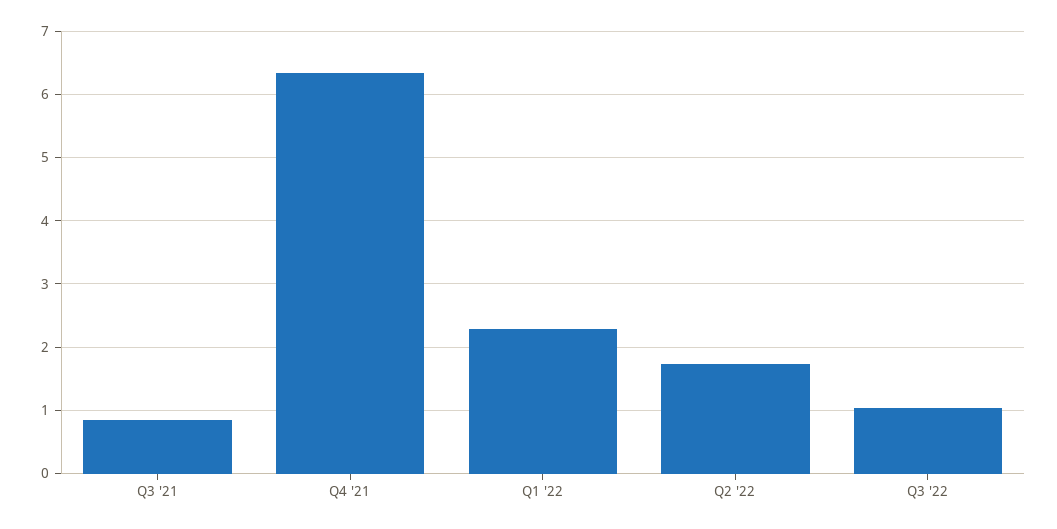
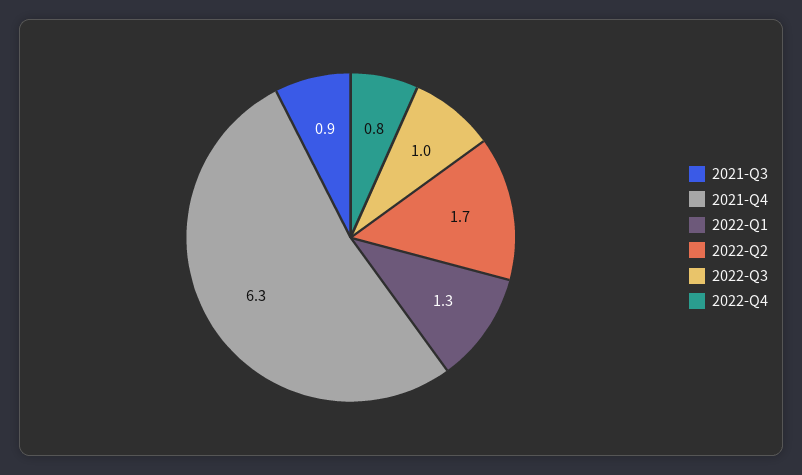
Q1 '22: 2.3 -> 1.3
2022-Q4: none -> 0.8

